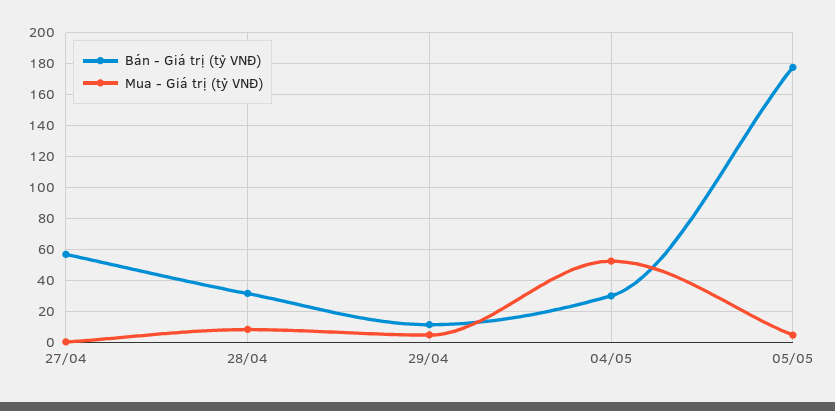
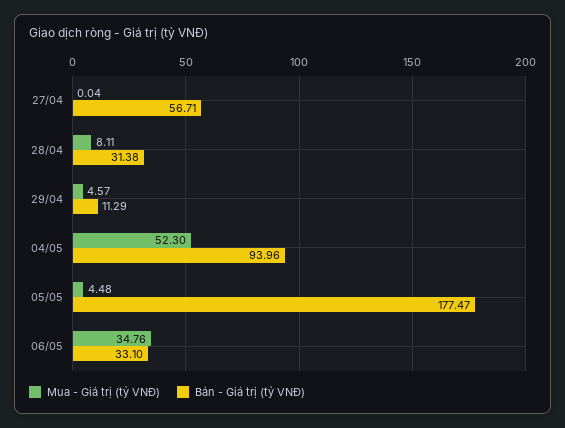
Bán - Giá trị (tỷ VNĐ), 04/05: 30 -> 93.96
Mua - Giá trị (tỷ VNĐ), 06/05: none -> 34.76
Bán - Giá trị (tỷ VNĐ), 06/05: none -> 33.1

